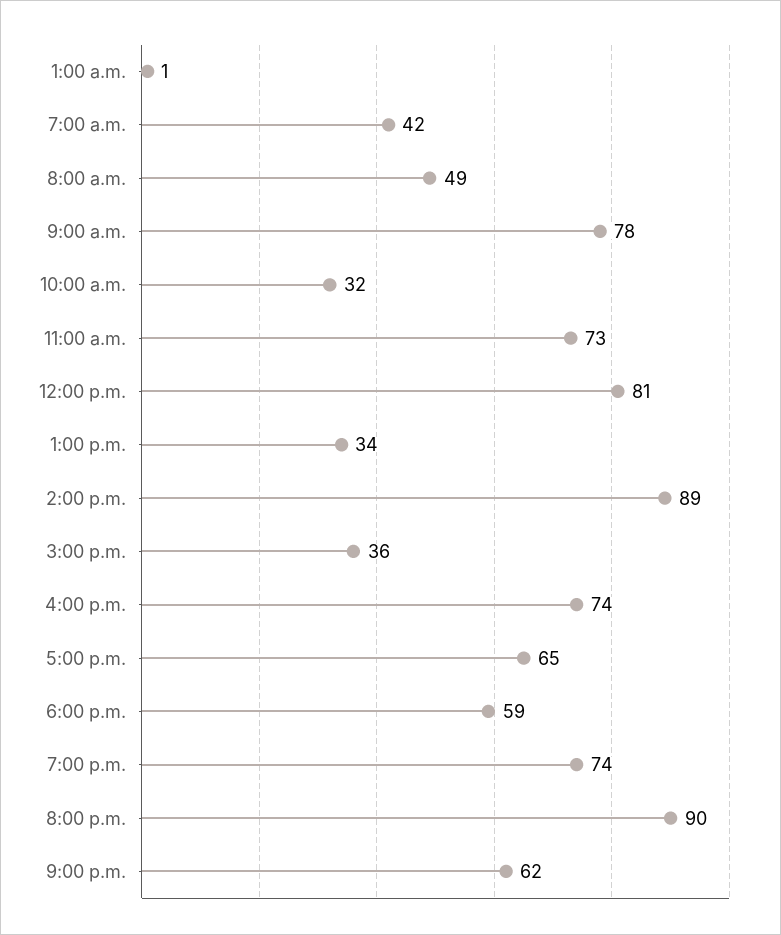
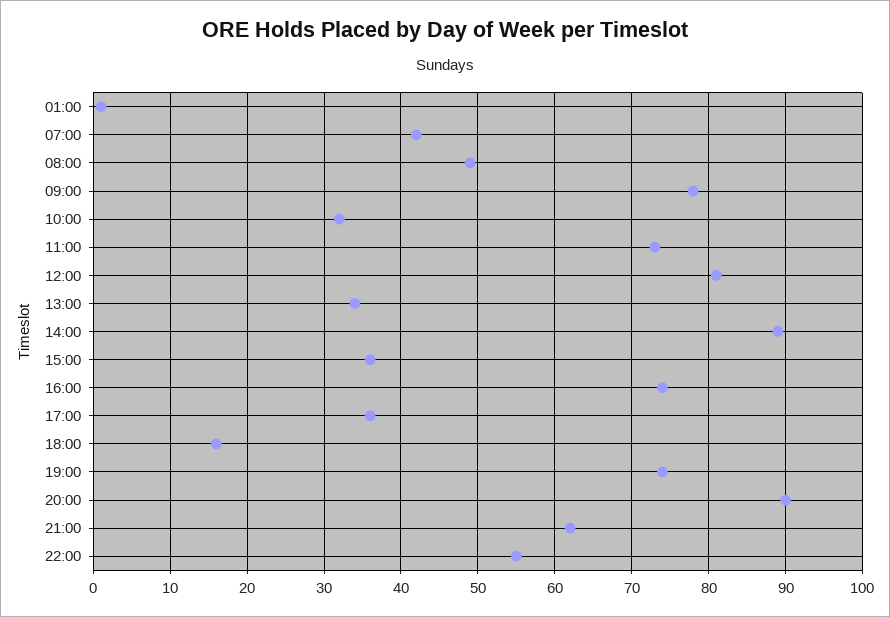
5:00 p.m.: 65 -> 36
6:00 p.m.: 59 -> 16
22:00: none -> 55

